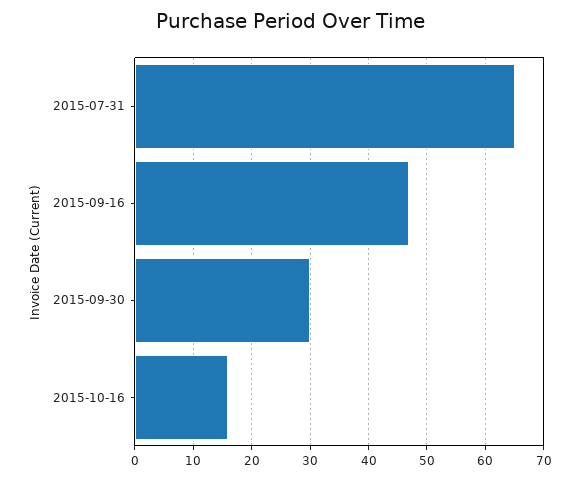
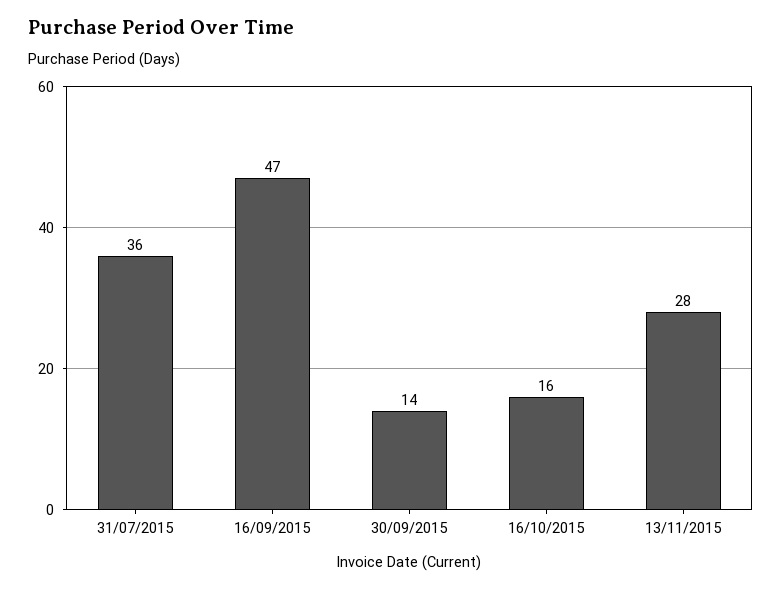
2015-07-31: 65 -> 36
2015-09-30: 30 -> 14
13/11/2015: none -> 28

